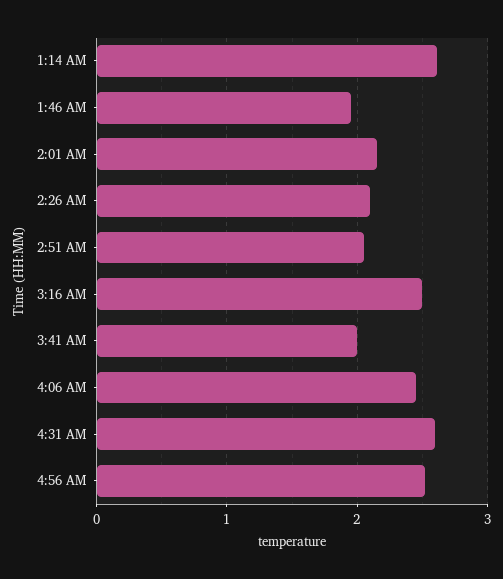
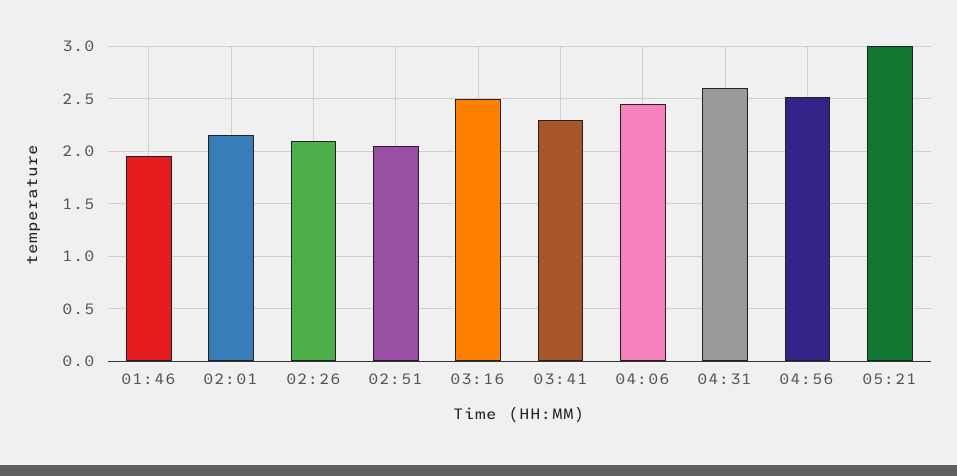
1:14 AM: 2.6 -> none
3:41 AM: 2 -> 2.3
05:21: none -> 3

